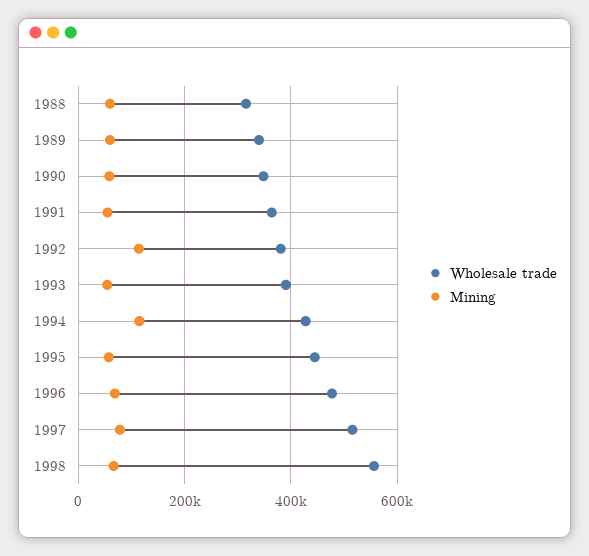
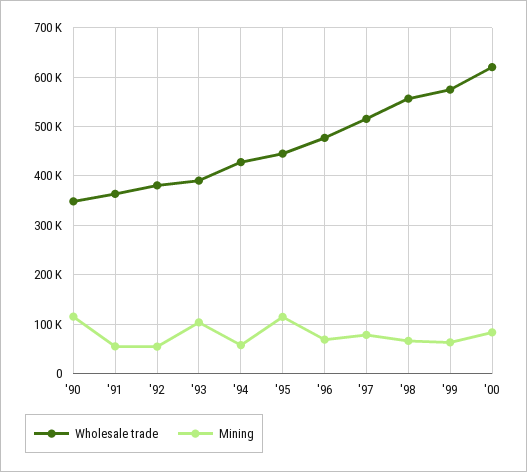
Wholesale trade, 1988: 320000 -> none
Mining, 1988: 60000 -> none
Wholesale trade, 1989: 340000 -> none
Mining, 1989: 60000 -> none
Mining, 1990: 60000 -> 120000
Mining, 1992: 120000 -> 60000
Mining, 1993: 60000 -> 100000
Mining, 1994: 120000 -> 60000
Mining, 1995: 60000 -> 120000
Wholesale trade, '99: none -> 580000
Mining, '99: none -> 60000
Wholesale trade, '00: none -> 620000
Mining, '00: none -> 80000

